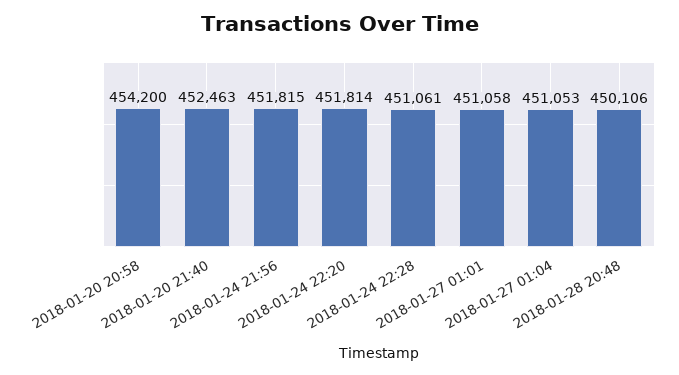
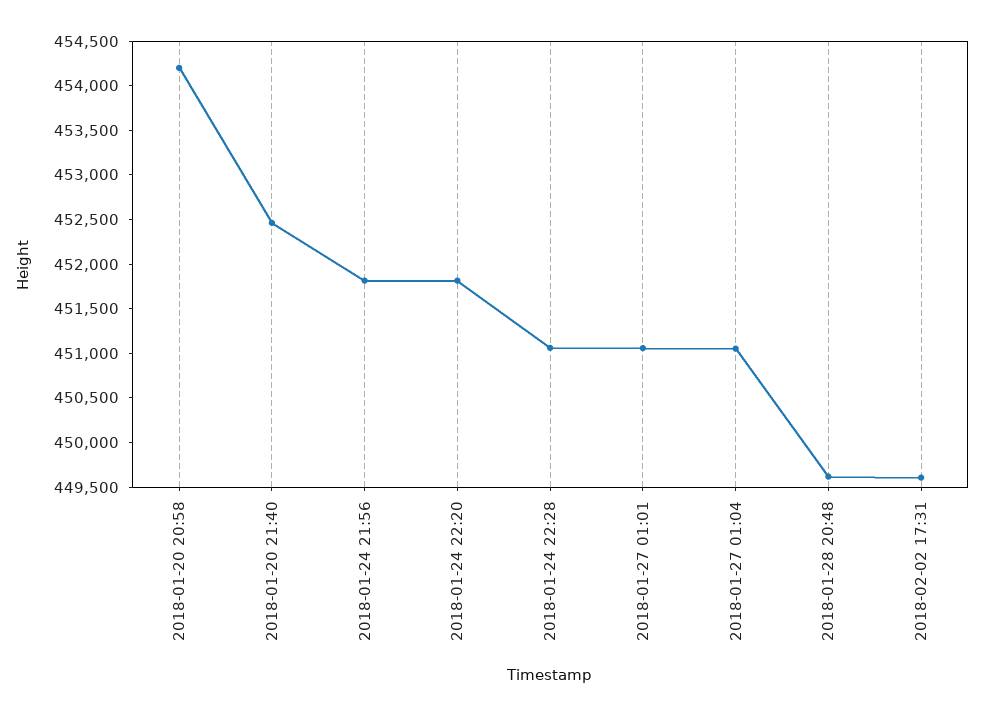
2018-01-28 20:48: 450106 -> 449600
2018-02-02 17:31: none -> 449600

